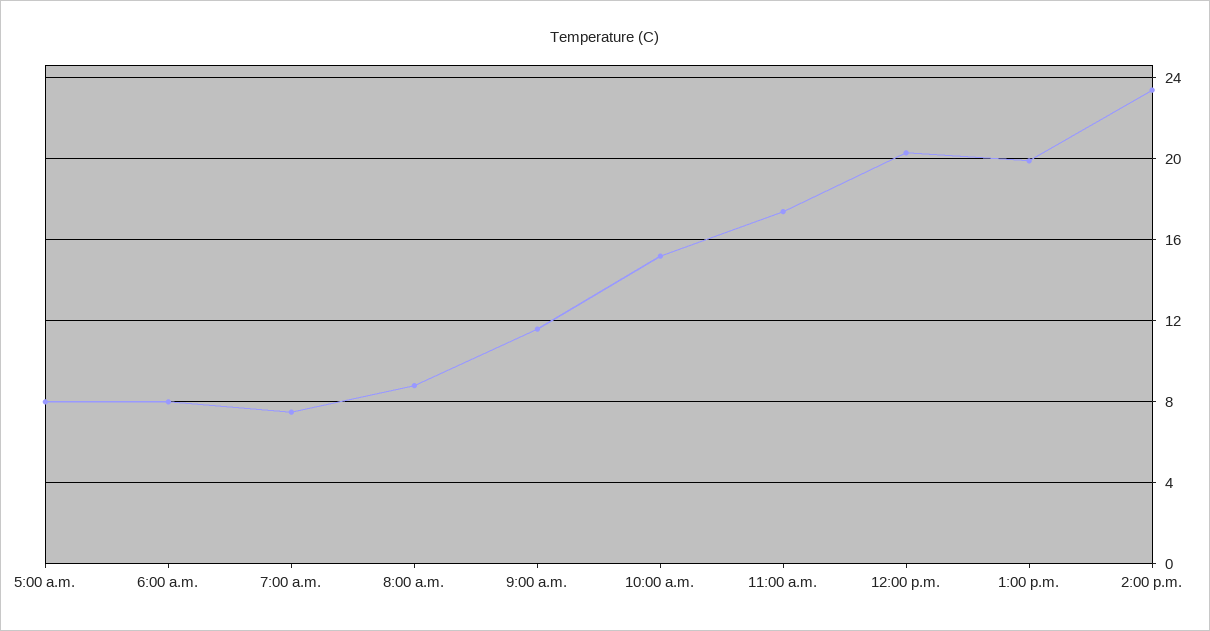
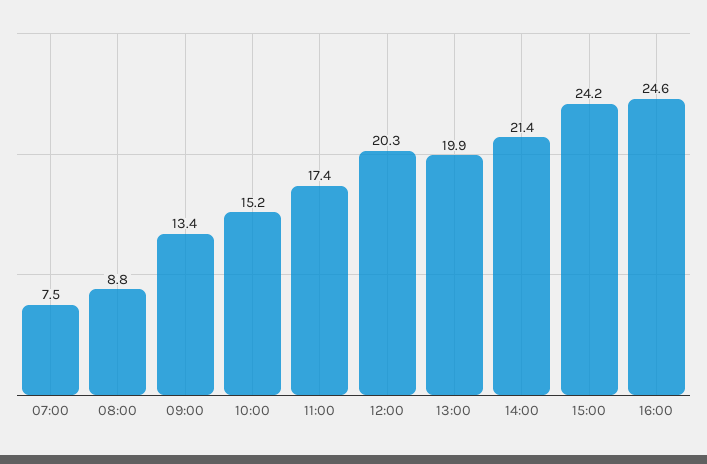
5:00 a.m.: 8 -> none
6:00 a.m.: 8 -> none
9:00 a.m.: 11.5 -> 13.4
2:00 p.m.: 23.5 -> 21.4
15:00: none -> 24.2
16:00: none -> 24.6

